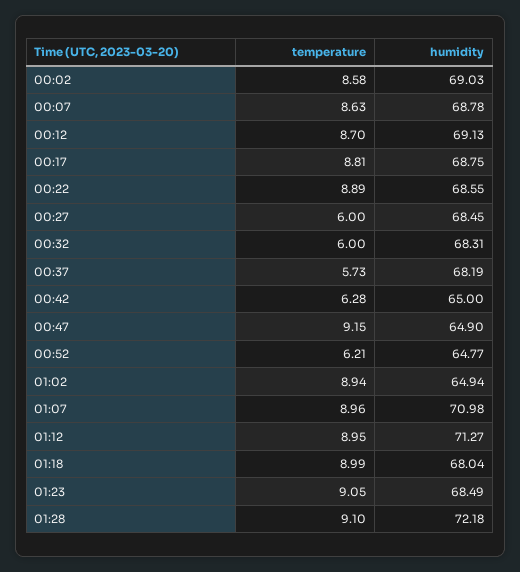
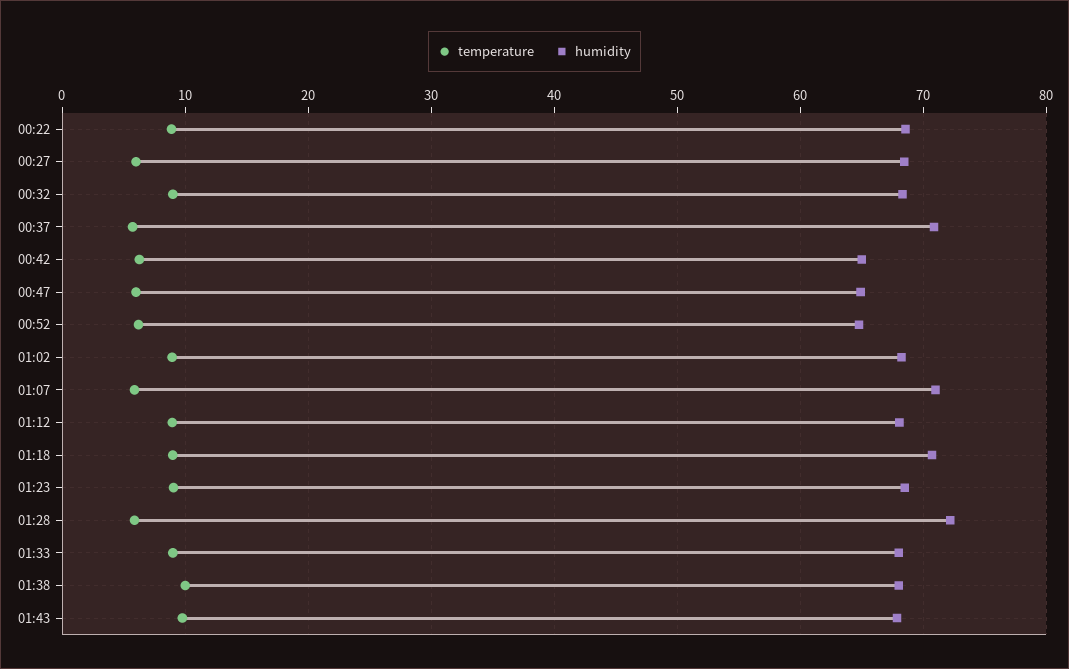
temperature, 00:02: 8.58 -> none
humidity, 00:02: 69.03 -> none
temperature, 00:07: 8.63 -> none
humidity, 00:07: 68.78 -> none
temperature, 00:12: 8.7 -> none
humidity, 00:12: 69.13 -> none
temperature, 00:17: 8.81 -> none
humidity, 00:17: 68.75 -> none
temperature, 00:32: 6 -> 9
humidity, 00:37: 68.19 -> 71
temperature, 00:47: 9.15 -> 6
humidity, 01:02: 64.94 -> 68
temperature, 01:07: 8.96 -> 6
humidity, 01:12: 71.27 -> 68
humidity, 01:18: 68.04 -> 71
temperature, 01:28: 9.1 -> 6
temperature, 01:33: none -> 9
humidity, 01:33: none -> 68
temperature, 01:38: none -> 10
humidity, 01:38: none -> 68
temperature, 01:43: none -> 10
humidity, 01:43: none -> 68

